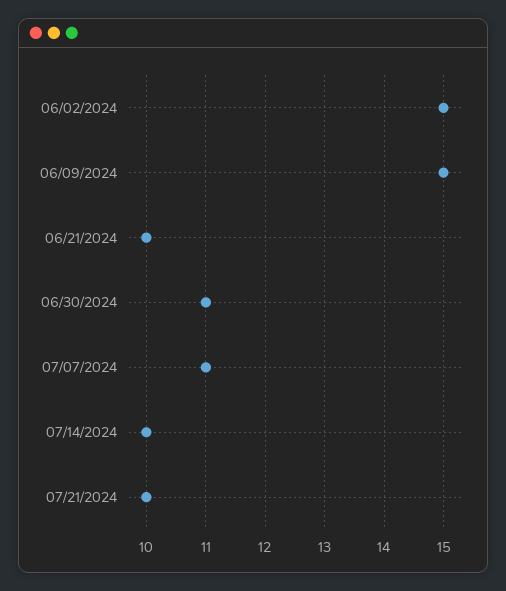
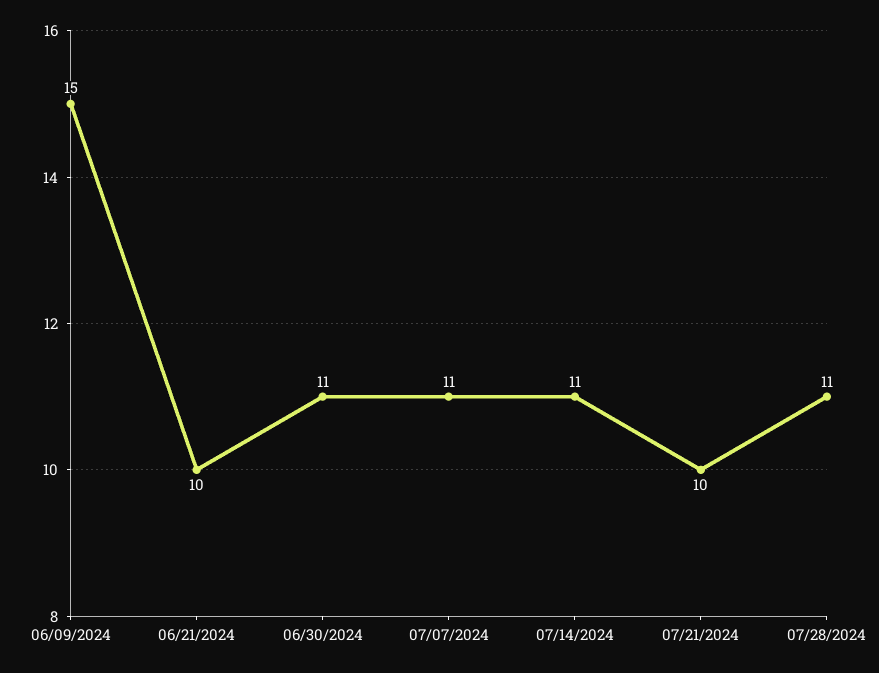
06/02/2024: 15 -> none
07/14/2024: 10 -> 11
07/28/2024: none -> 11

